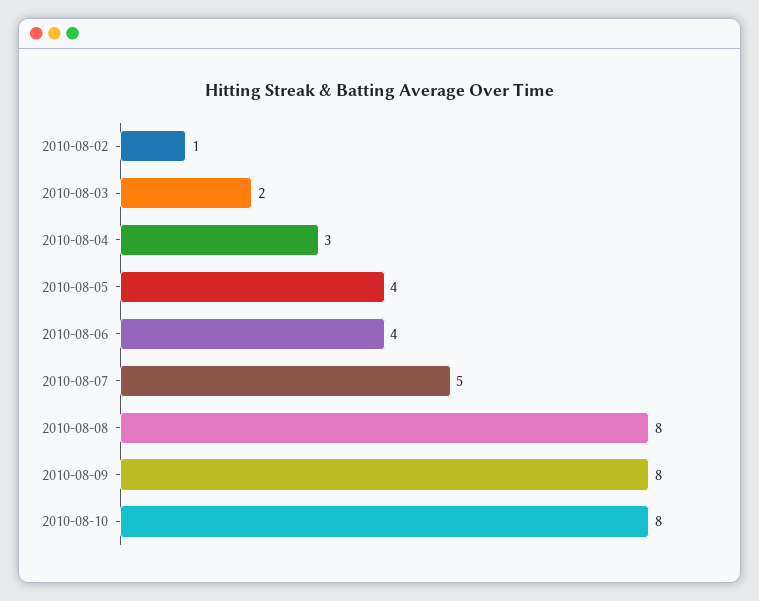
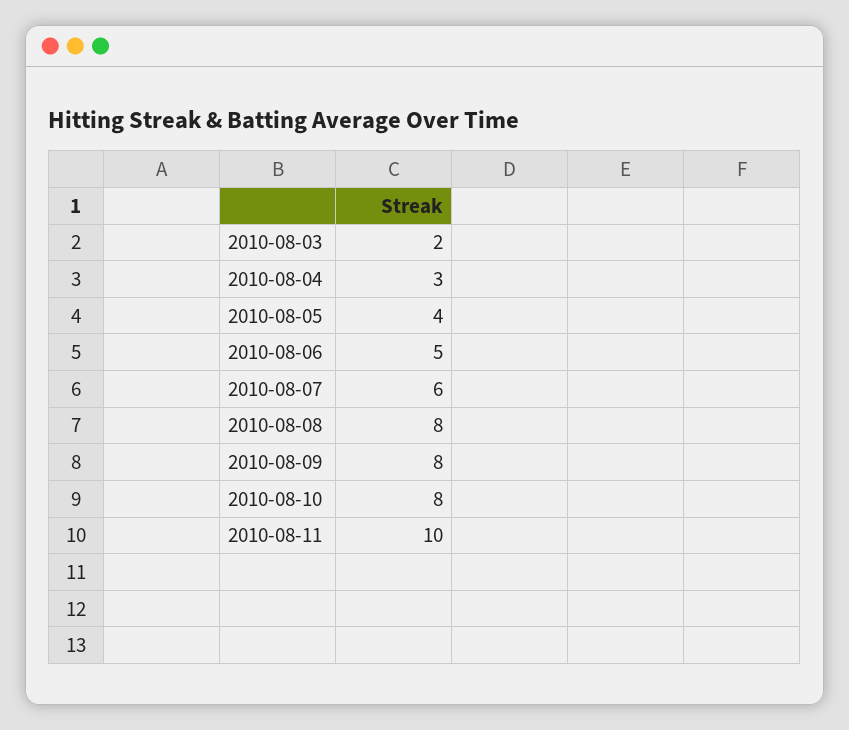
2010-08-02: 1 -> none
2010-08-06: 4 -> 5
2010-08-07: 5 -> 6
2010-08-11: none -> 10

